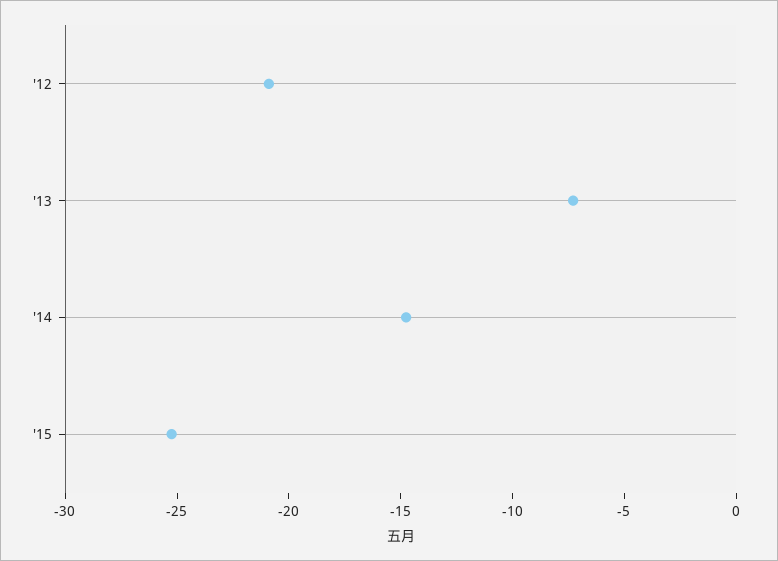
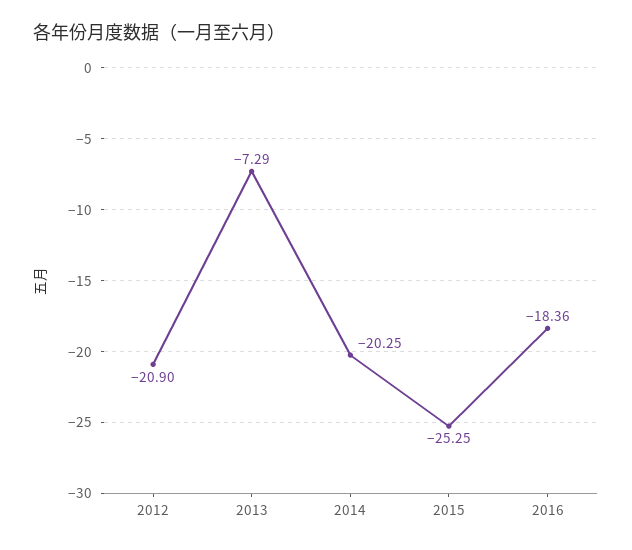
'14: -15 -> -20.25
2016: none -> -18.36

